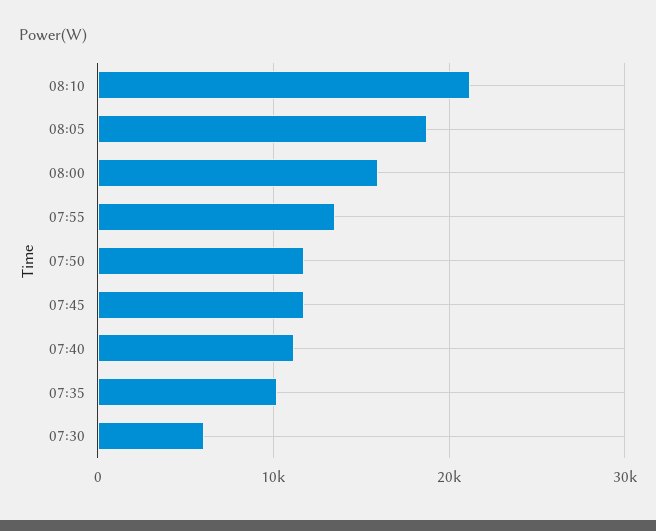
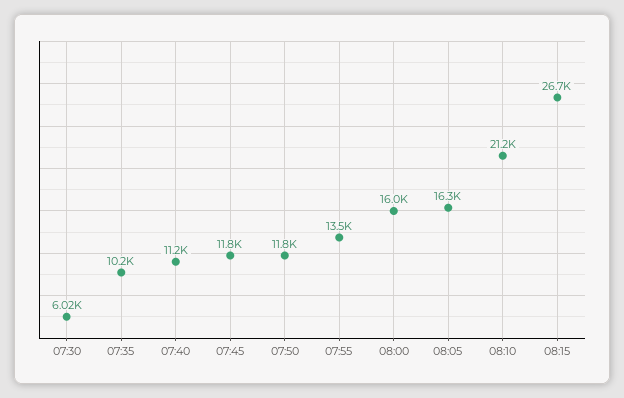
08:05: 19000 -> 16300
08:15: none -> 26700

